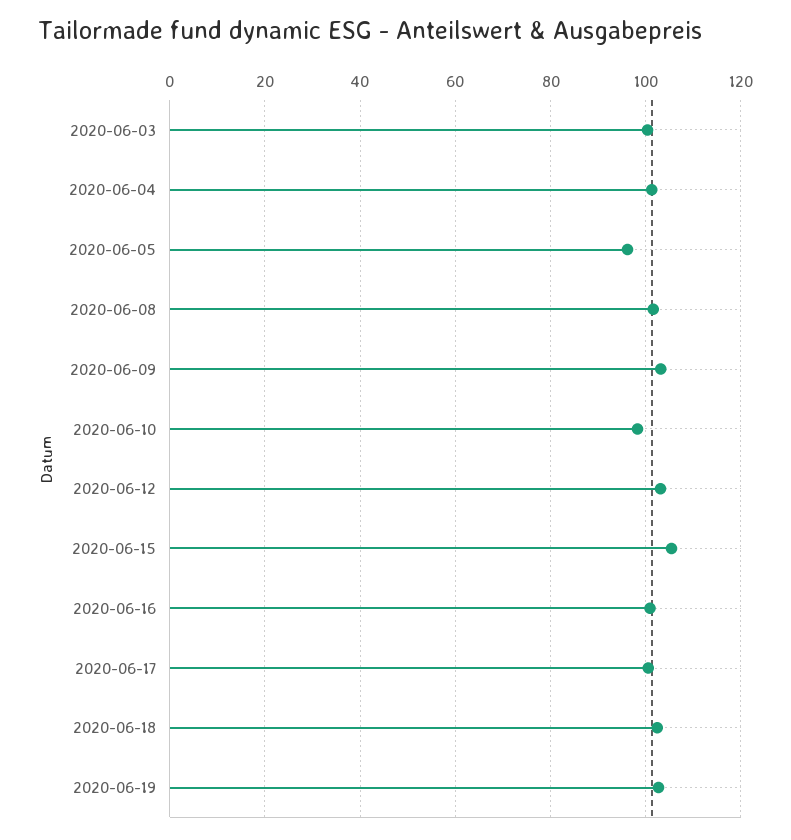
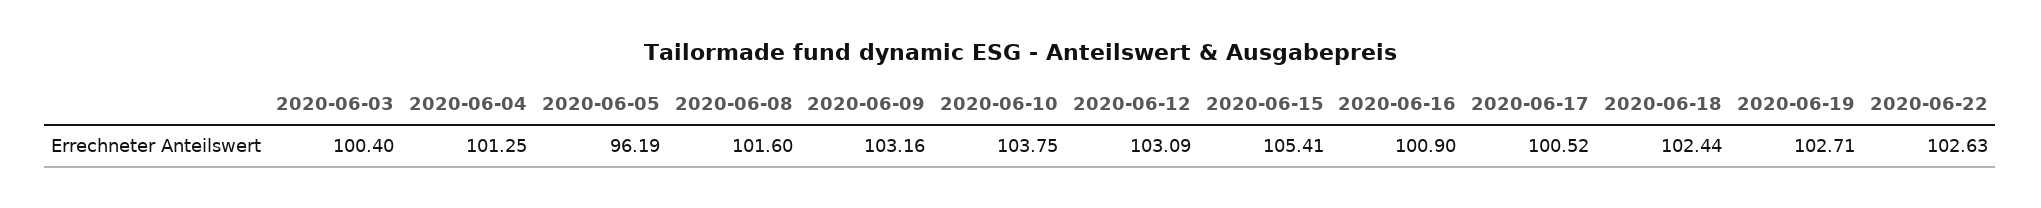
2020-06-10: 98 -> 103.75
2020-06-22: none -> 102.63

